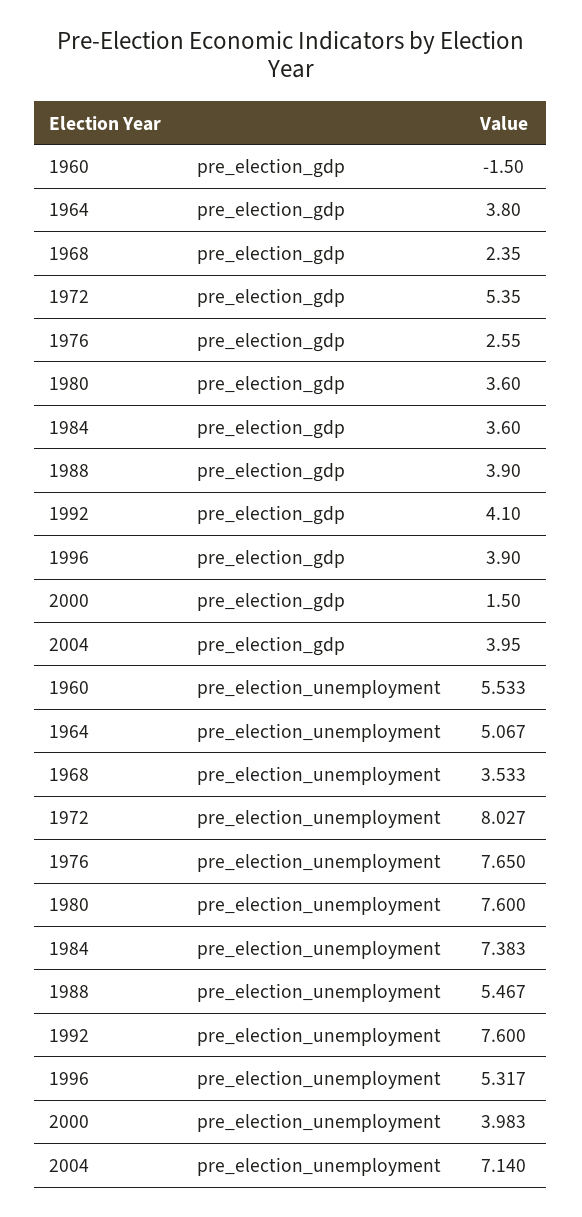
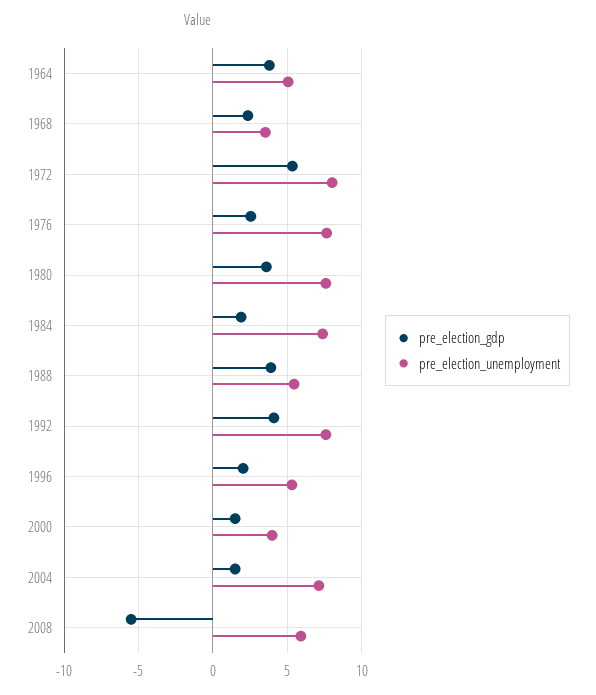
pre_election_gdp, 1960: -1.5 -> none
pre_election_gdp, 1984: 3.6 -> 2
pre_election_gdp, 1996: 3.9 -> 2
pre_election_gdp, 2004: 3.95 -> 1.5
pre_election_unemployment, 1960: 5.533 -> none
pre_election_gdp, 2008: none -> -5.5
pre_election_unemployment, 2008: none -> 6

